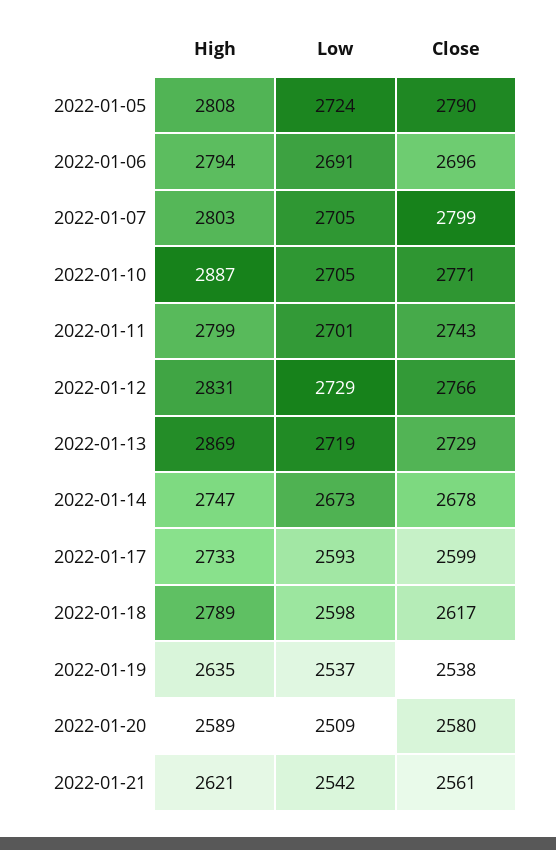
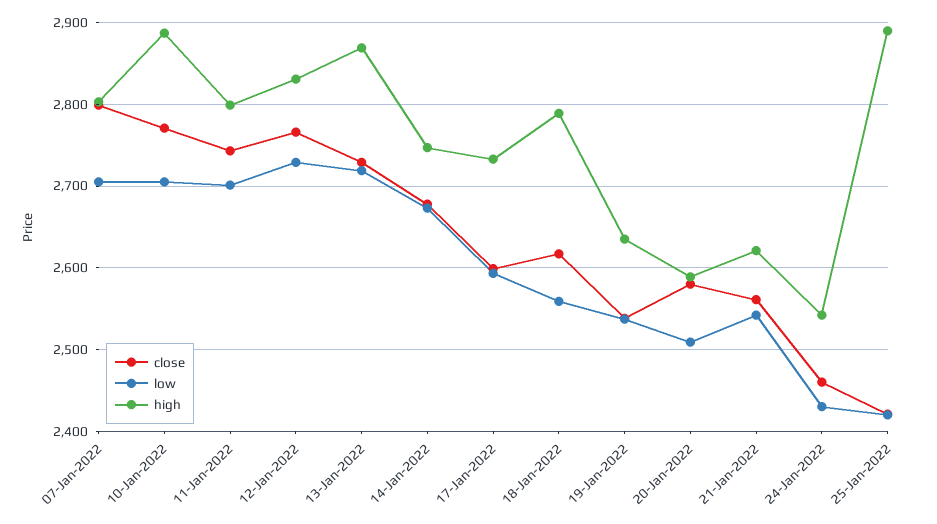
High, 2022-01-05: 2808 -> none
Low, 2022-01-05: 2724 -> none
Close, 2022-01-05: 2790 -> none
High, 2022-01-06: 2794 -> none
Low, 2022-01-06: 2691 -> none
Close, 2022-01-06: 2696 -> none
Low, 2022-01-18: 2598 -> 2560
Close, 24-Jan-2022: none -> 2460
Low, 24-Jan-2022: none -> 2430
High, 24-Jan-2022: none -> 2540
Close, 25-Jan-2022: none -> 2420
Low, 25-Jan-2022: none -> 2420
High, 25-Jan-2022: none -> 2890

